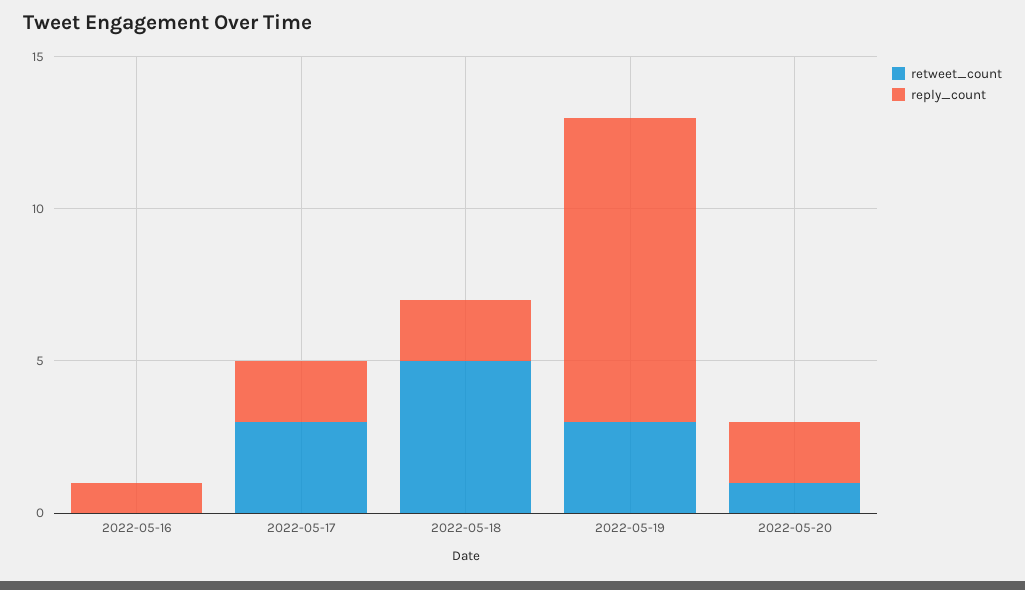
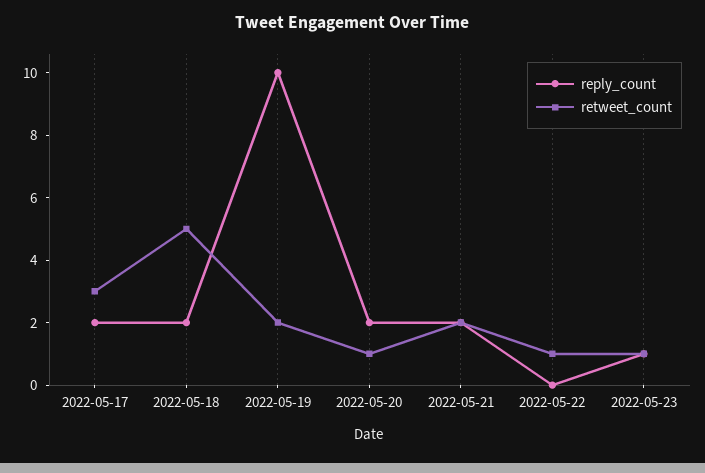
retweet_count, 2022-05-16: 0 -> none
reply_count, 2022-05-16: 1 -> none
retweet_count, 2022-05-19: 3 -> 2
reply_count, 2022-05-21: none -> 2
retweet_count, 2022-05-21: none -> 2
reply_count, 2022-05-22: none -> 0
retweet_count, 2022-05-22: none -> 1
reply_count, 2022-05-23: none -> 1
retweet_count, 2022-05-23: none -> 1

